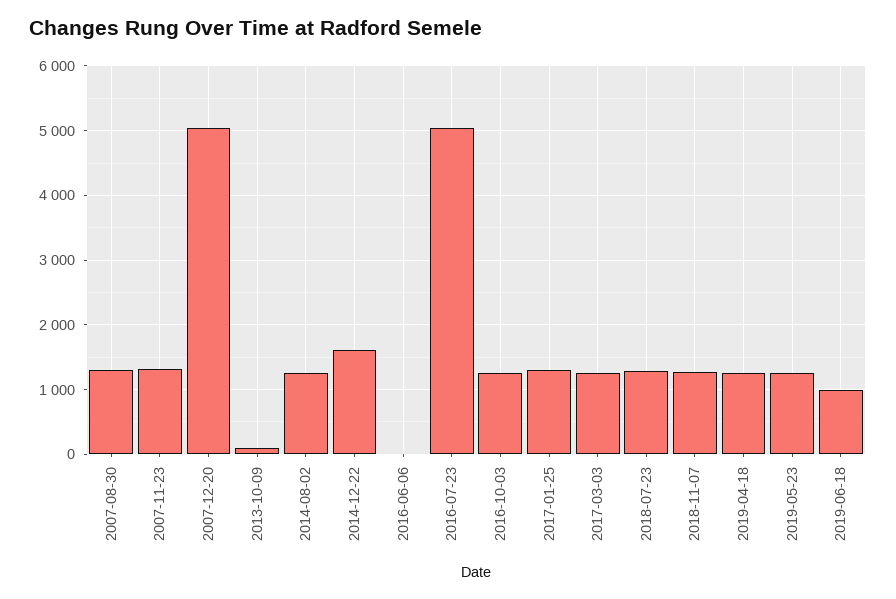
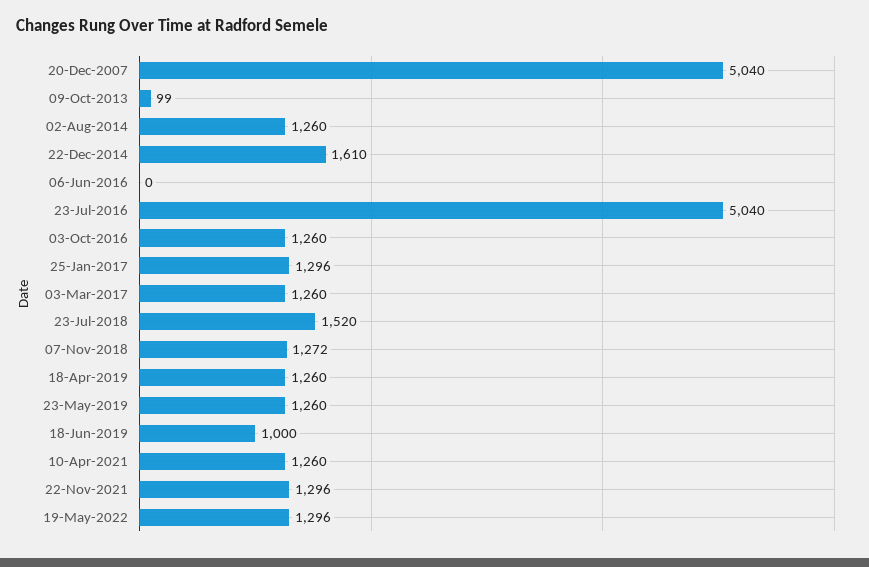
2007-08-30: 1300 -> none
2007-11-23: 1300 -> none
2018-07-23: 1300 -> 1520
10-Apr-2021: none -> 1260
22-Nov-2021: none -> 1296
19-May-2022: none -> 1296

